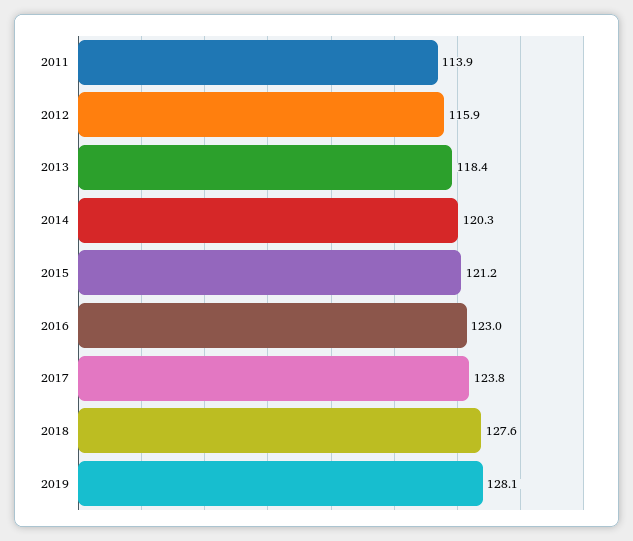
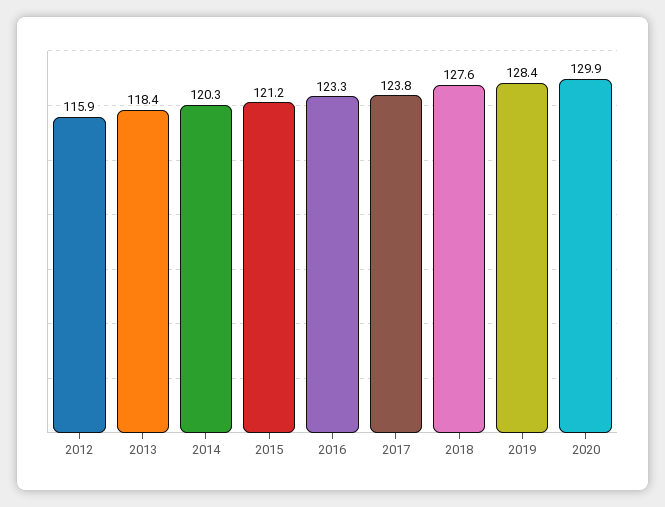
2011: 113.9 -> none
2016: 123 -> 123.3
2019: 128.1 -> 128.4
2020: none -> 129.9

